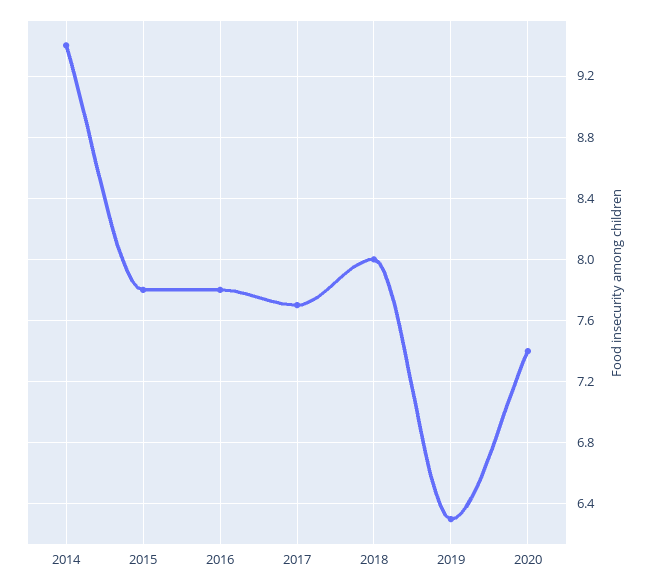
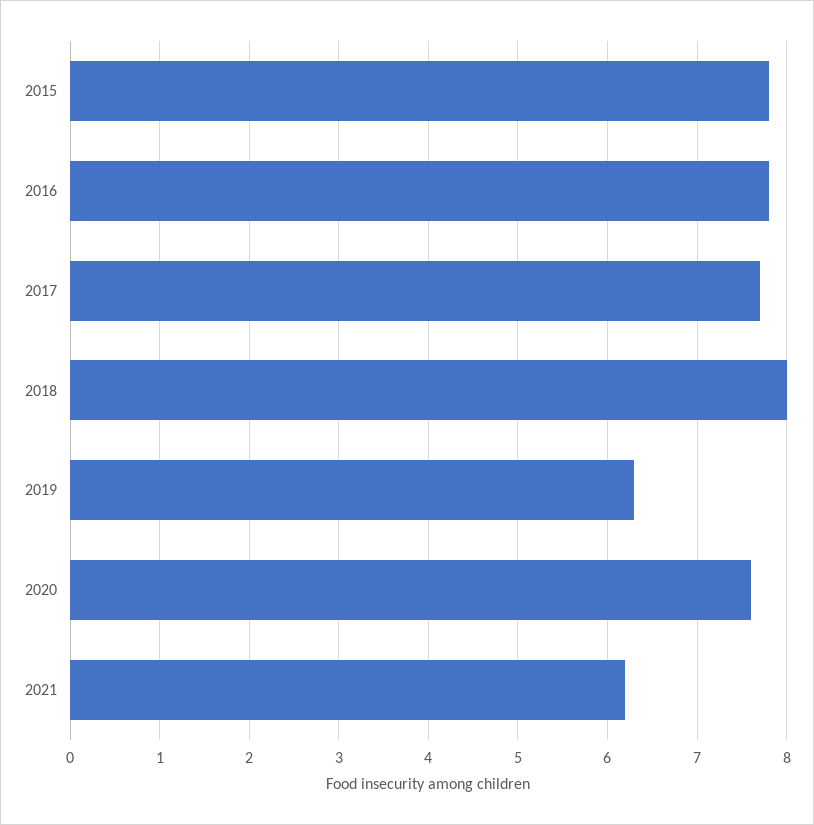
2014: 9.4 -> none
2020: 7.4 -> 7.6
2021: none -> 6.2

